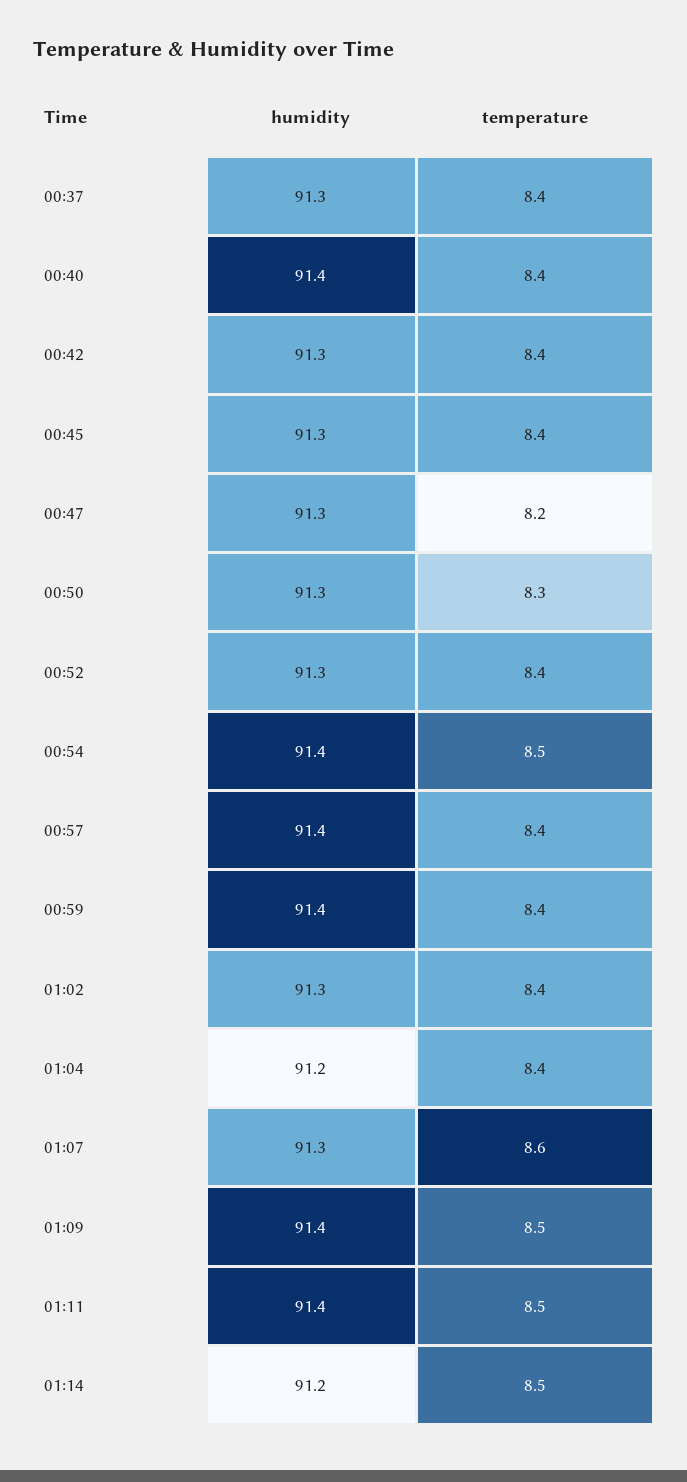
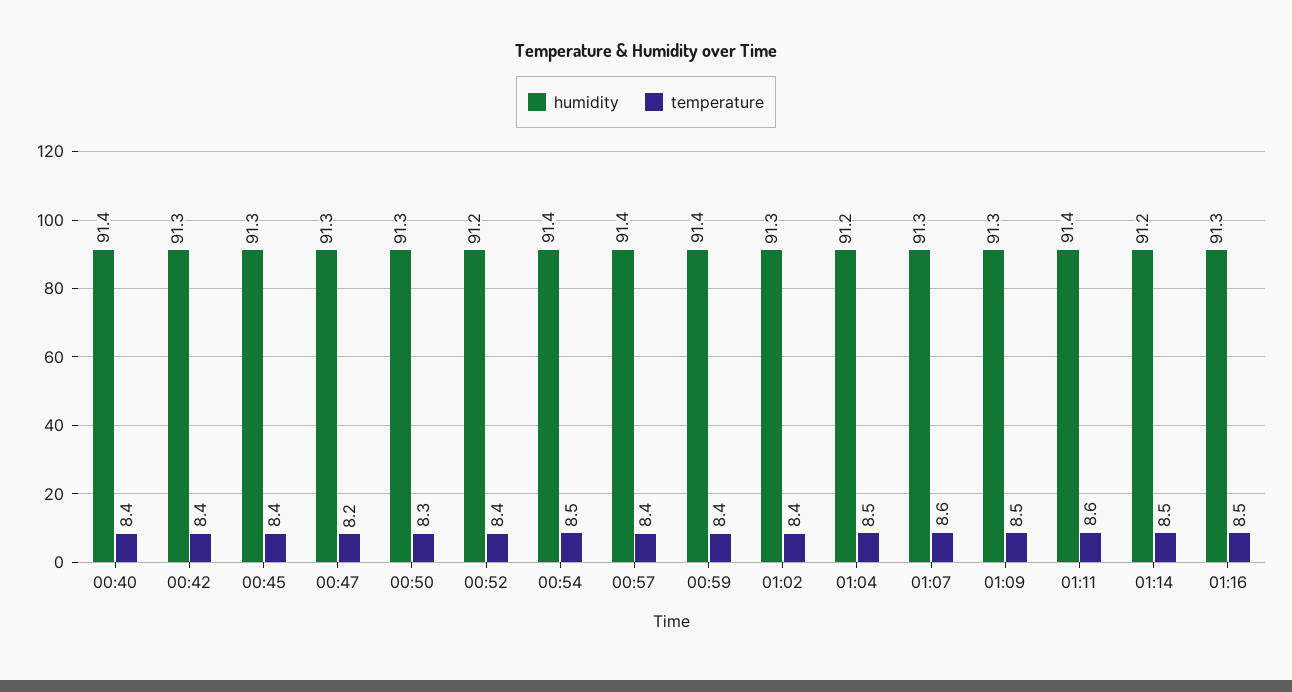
humidity, 00:37: 91.3 -> none
temperature, 00:37: 8.4 -> none
humidity, 00:52: 91.3 -> 91.2
temperature, 01:04: 8.4 -> 8.5
humidity, 01:09: 91.4 -> 91.3
temperature, 01:11: 8.5 -> 8.6
humidity, 01:16: none -> 91.3
temperature, 01:16: none -> 8.5

